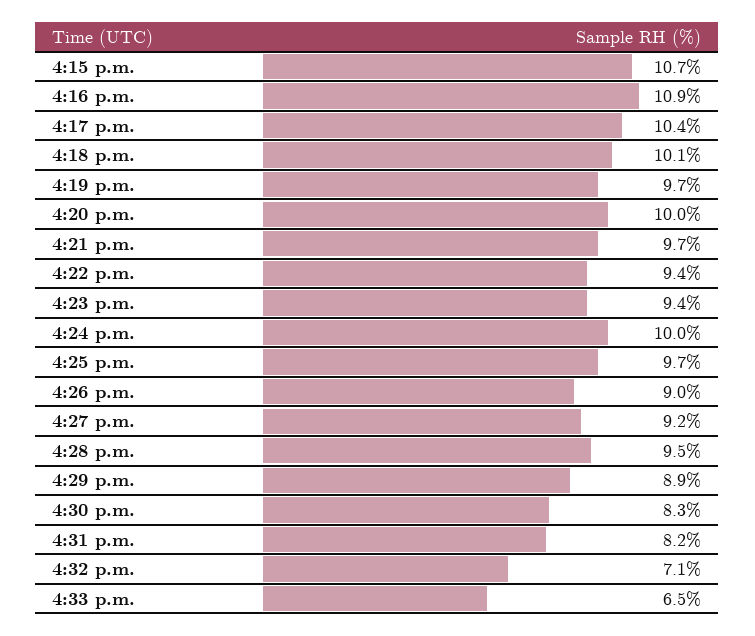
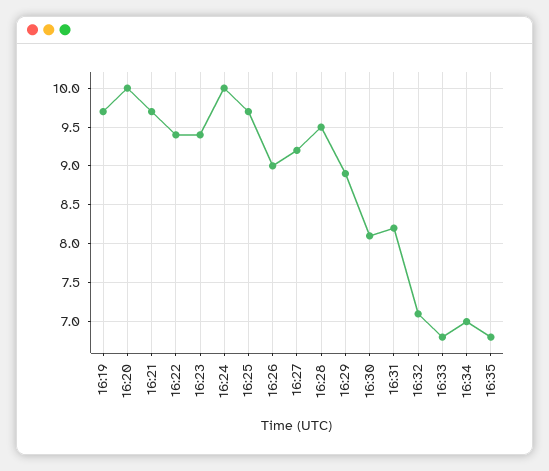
4:15 p.m.: 10.7 -> none
4:16 p.m.: 10.9 -> none
4:17 p.m.: 10.4 -> none
4:18 p.m.: 10.1 -> none
4:30 p.m.: 8.3 -> 8.1
4:33 p.m.: 6.5 -> 6.8
16:34: none -> 7
16:35: none -> 6.8

